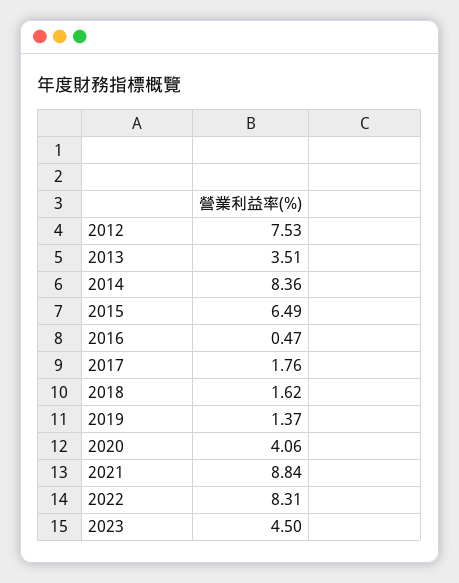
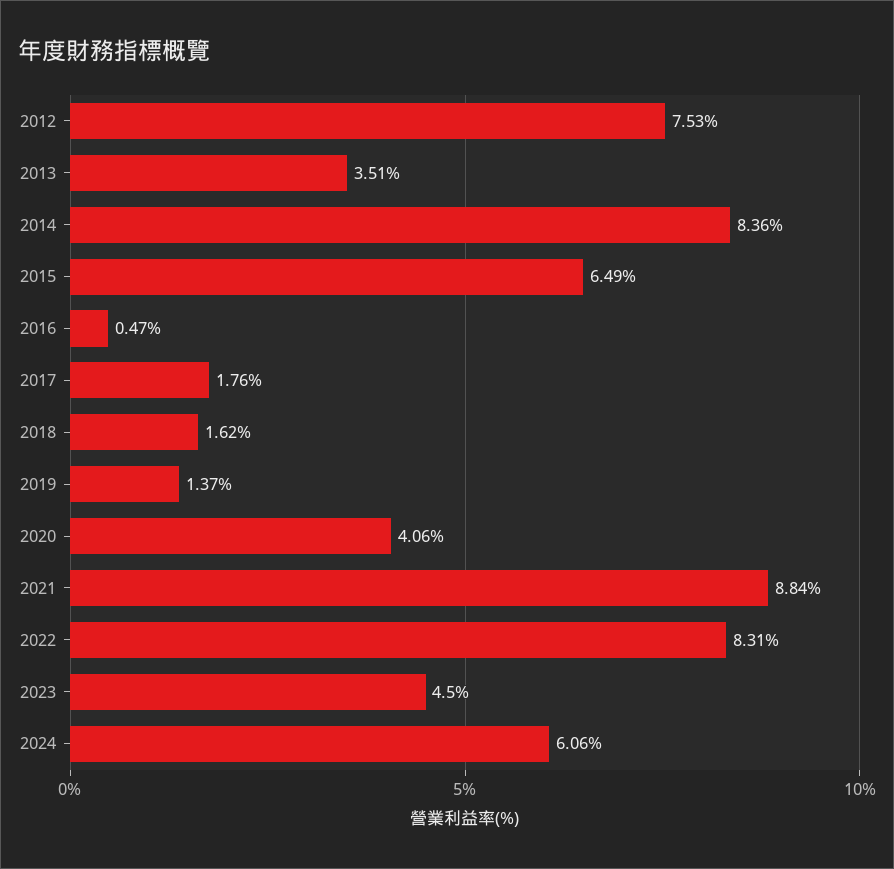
2024: none -> 6.06

